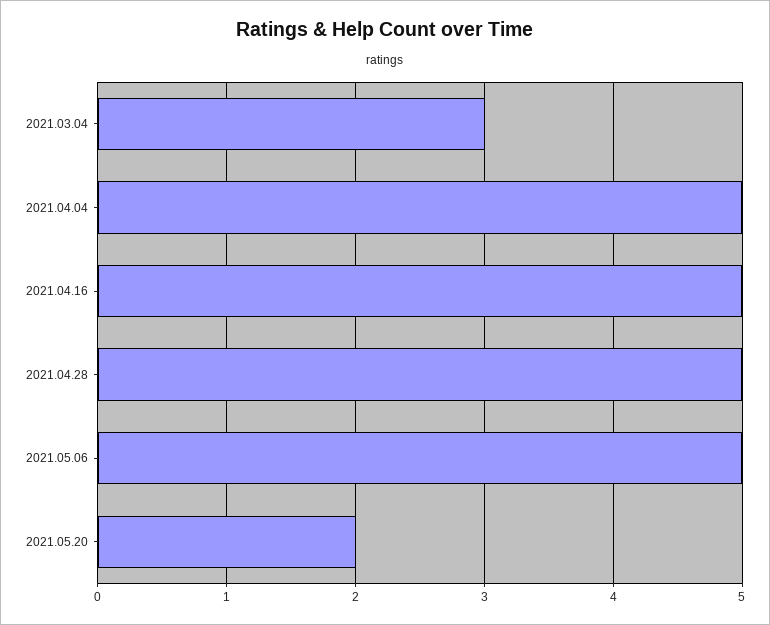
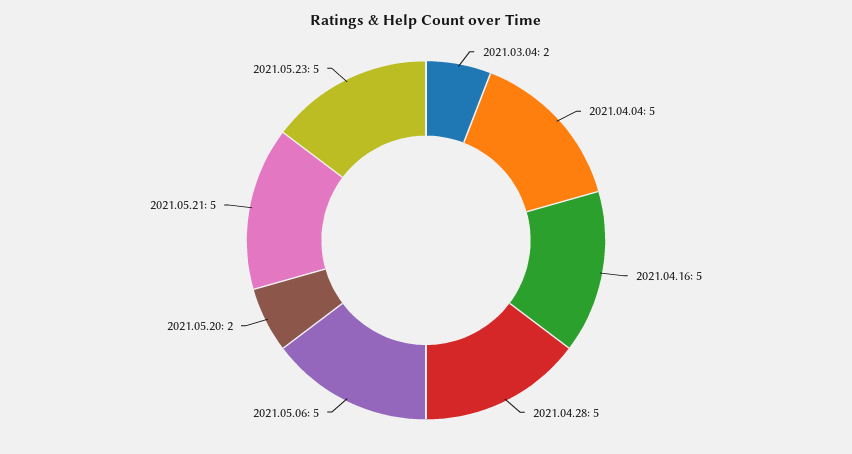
2021.03.04: 3 -> 2
2021.05.21: none -> 5
2021.05.23: none -> 5

